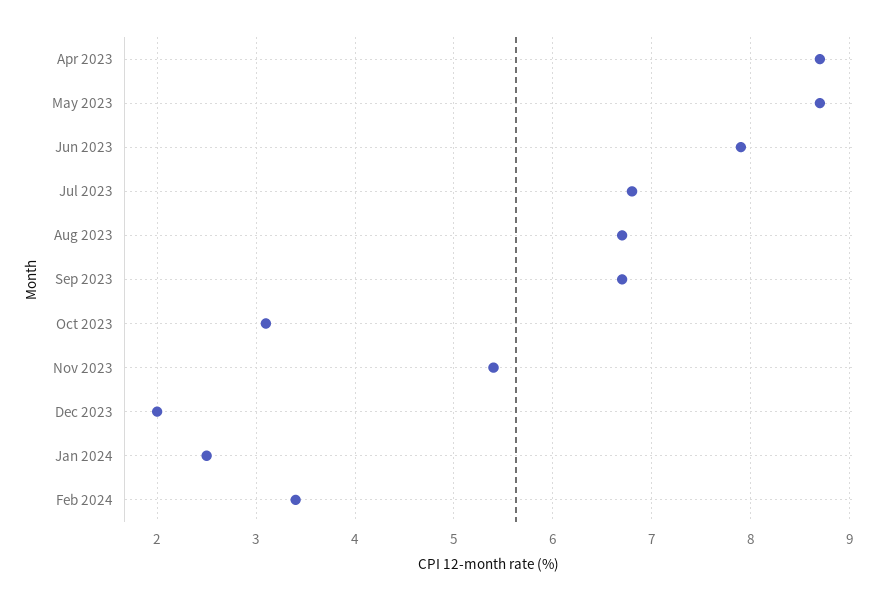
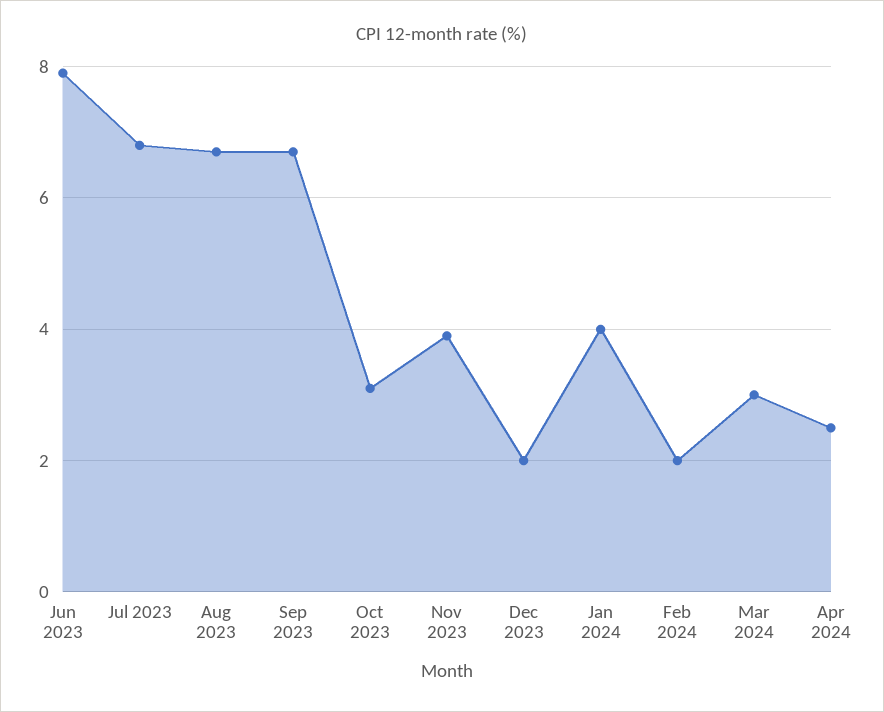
Apr 2023: 8.7 -> none
May 2023: 8.7 -> none
Nov 2023: 5.4 -> 4
Jan 2024: 2.5 -> 4
Feb 2024: 3.4 -> 2
Mar 2024: none -> 3
Apr 2024: none -> 2.5

